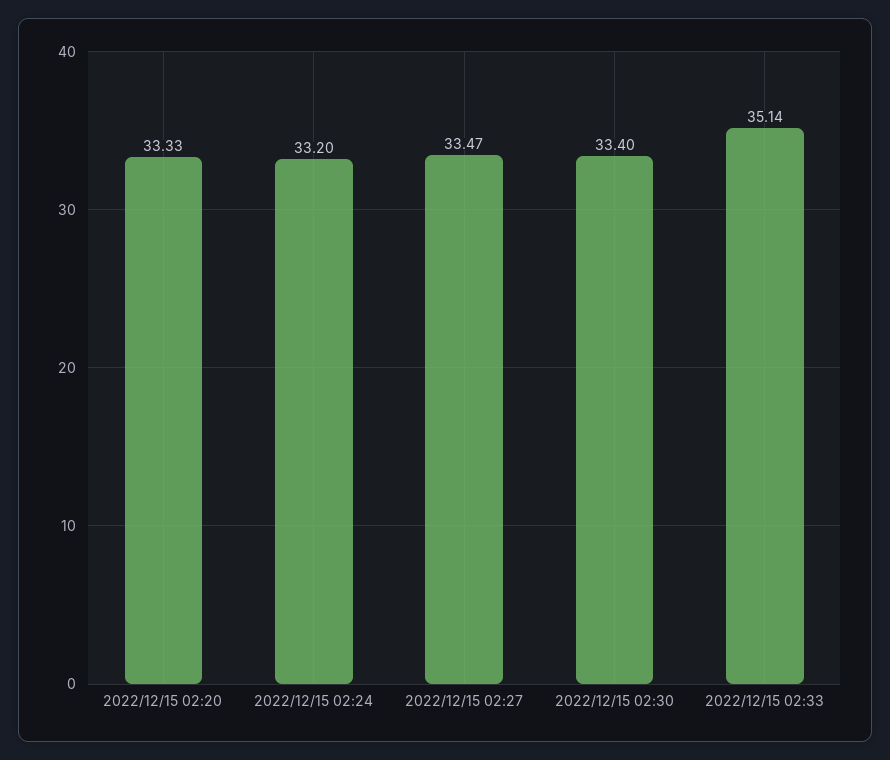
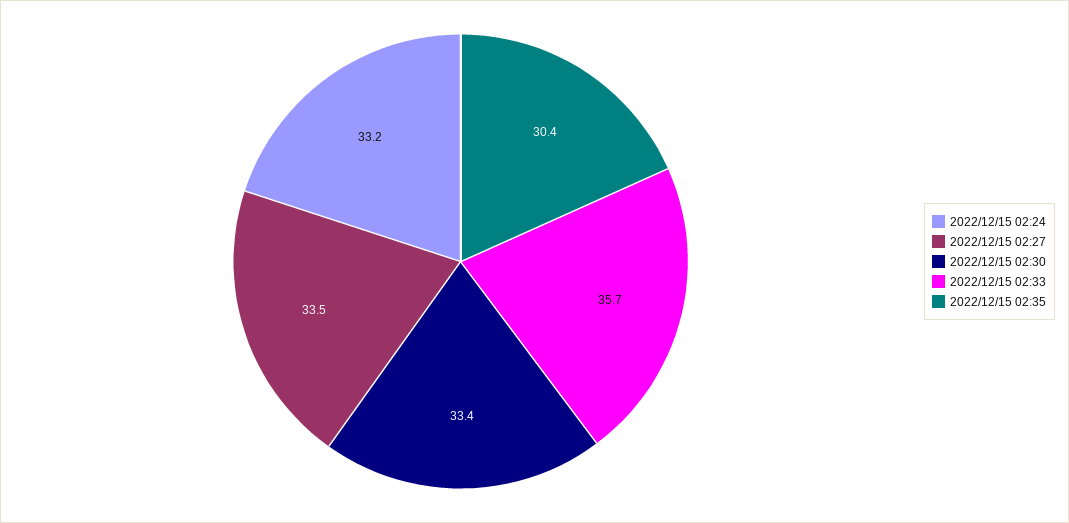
2022/12/15 02:20: 33.33 -> none
2022/12/15 02:27: 33.47 -> 33.5
2022/12/15 02:33: 35.14 -> 35.7
2022/12/15 02:35: none -> 30.4

